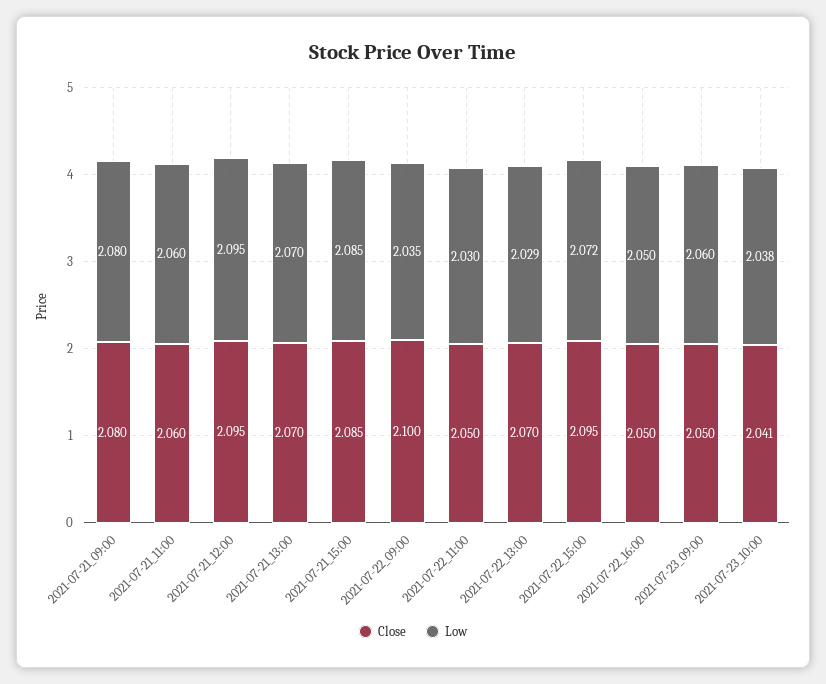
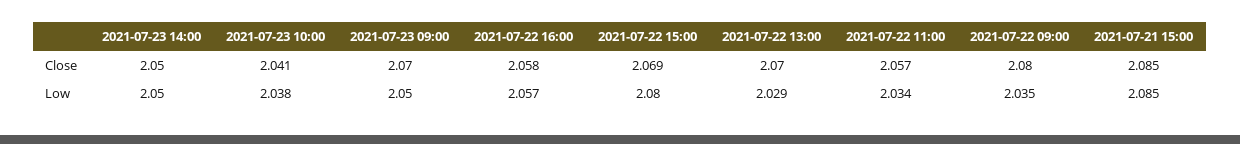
Close, 2021-07-21_09:00: 2.08 -> none
Low, 2021-07-21_09:00: 2.08 -> none
Close, 2021-07-21_11:00: 2.06 -> none
Low, 2021-07-21_11:00: 2.06 -> none
Close, 2021-07-21_12:00: 2.095 -> none
Low, 2021-07-21_12:00: 2.095 -> none
Close, 2021-07-21_13:00: 2.07 -> none
Low, 2021-07-21_13:00: 2.07 -> none
Close, 2021-07-22_09:00: 2.1 -> 2.08
Close, 2021-07-22_11:00: 2.05 -> 2.057
Low, 2021-07-22_11:00: 2.03 -> 2.034
Close, 2021-07-22_15:00: 2.095 -> 2.069
Low, 2021-07-22_15:00: 2.072 -> 2.08
Close, 2021-07-22_16:00: 2.05 -> 2.058
Low, 2021-07-22_16:00: 2.05 -> 2.057
Close, 2021-07-23_09:00: 2.05 -> 2.07
Low, 2021-07-23_09:00: 2.06 -> 2.05
Close, 2021-07-23 14:00: none -> 2.05
Low, 2021-07-23 14:00: none -> 2.05

